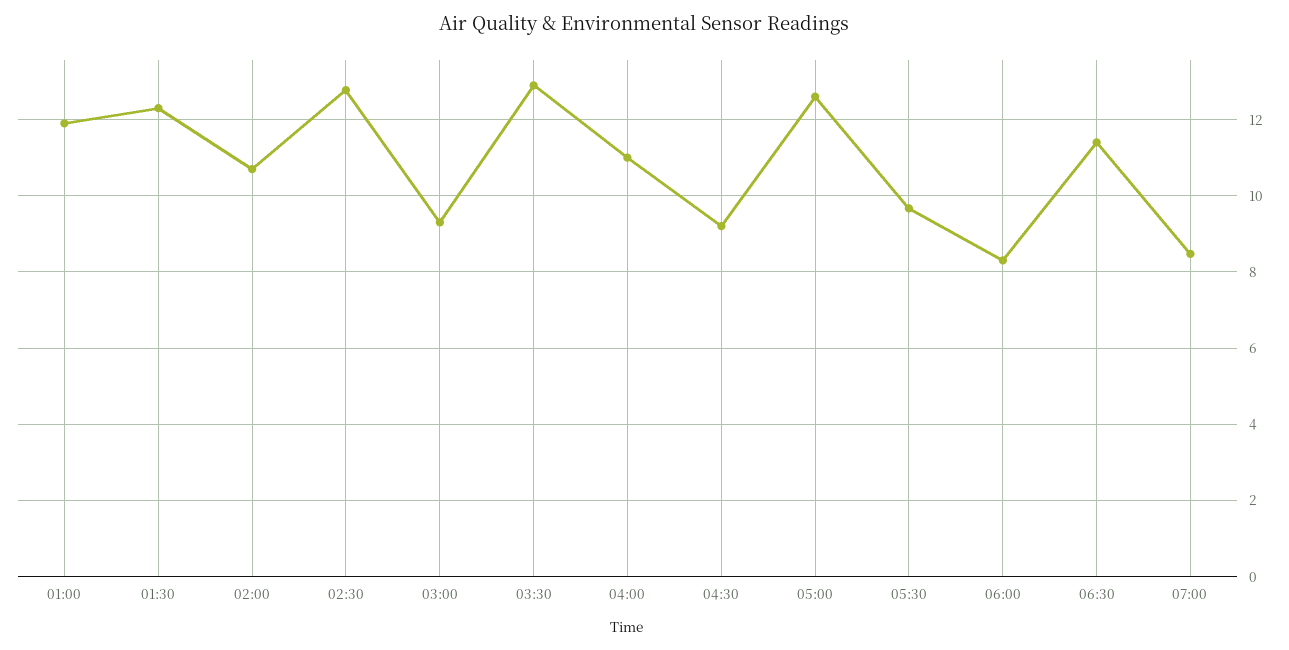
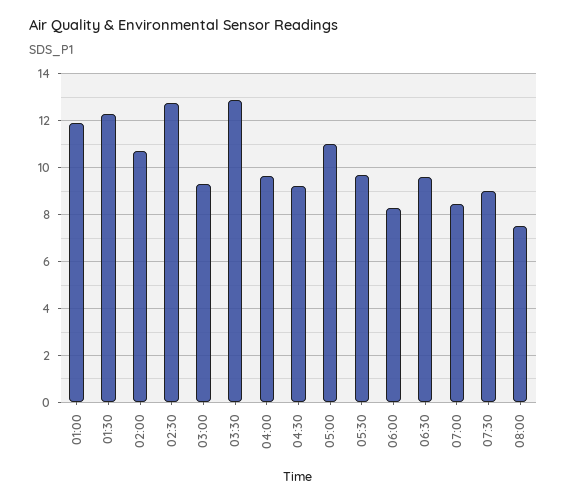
04:00: 11 -> 9.5
05:00: 12.6 -> 11
06:30: 11.4 -> 9.5
07:30: none -> 9
08:00: none -> 7.5

